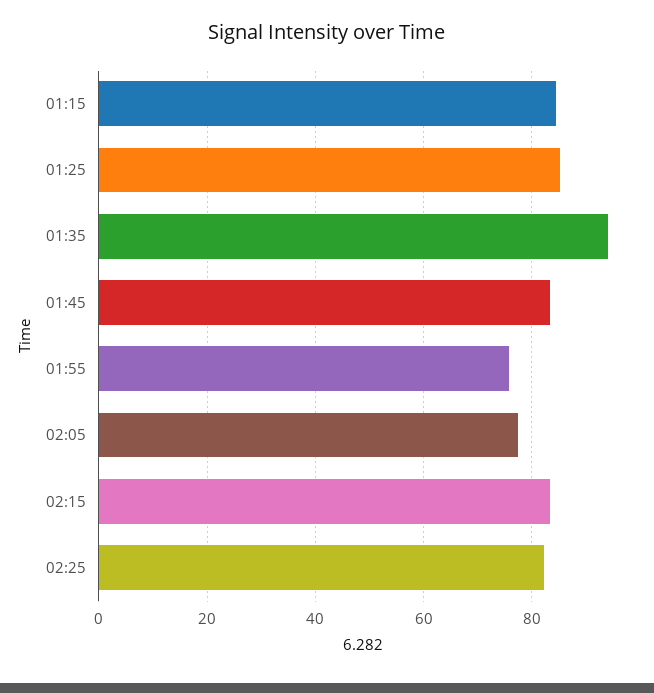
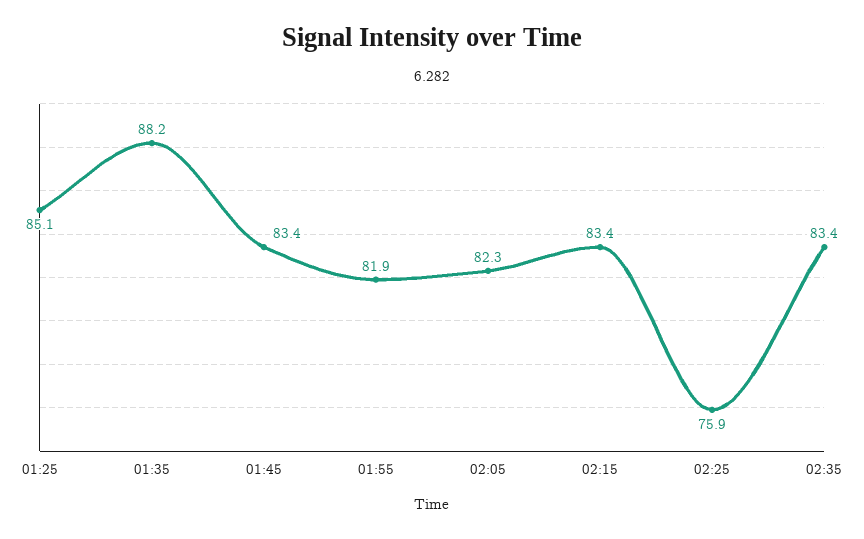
01:15: 84 -> none
01:35: 94 -> 88.2
01:55: 76 -> 81.9
02:05: 78 -> 82.3
02:25: 82 -> 75.9
02:35: none -> 83.4

